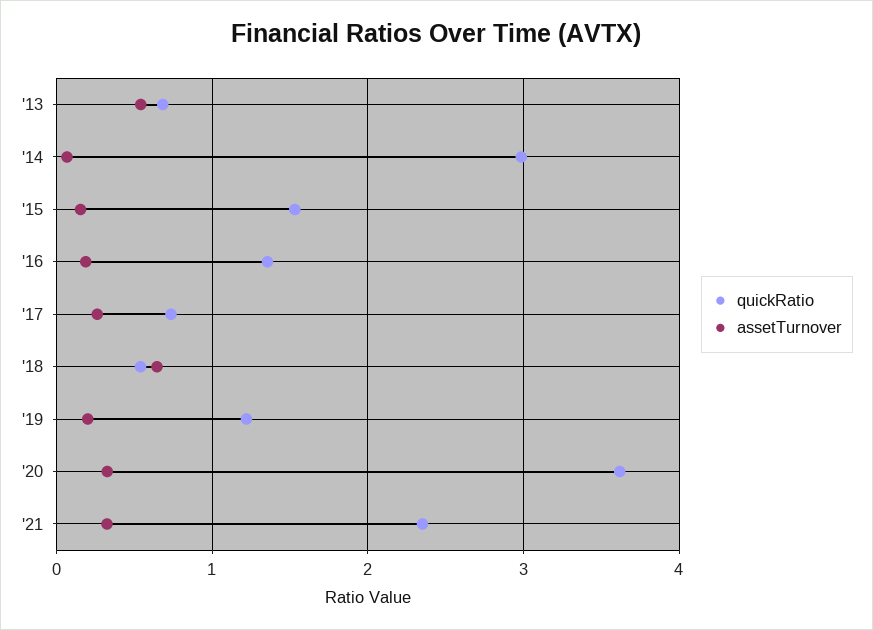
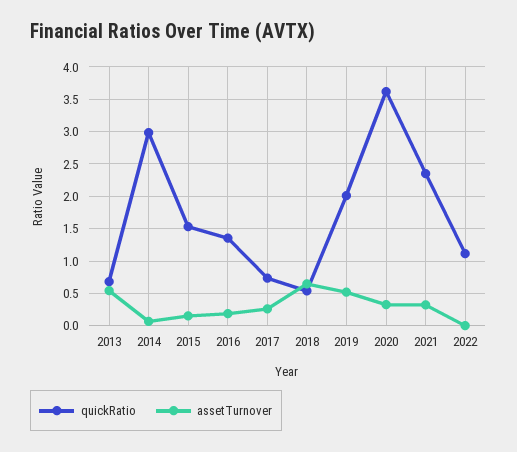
quickRatio, '19: 1.2 -> 2
assetTurnover, '19: 0.2 -> 0.5
quickRatio, 2022: none -> 1.1
assetTurnover, 2022: none -> 0

